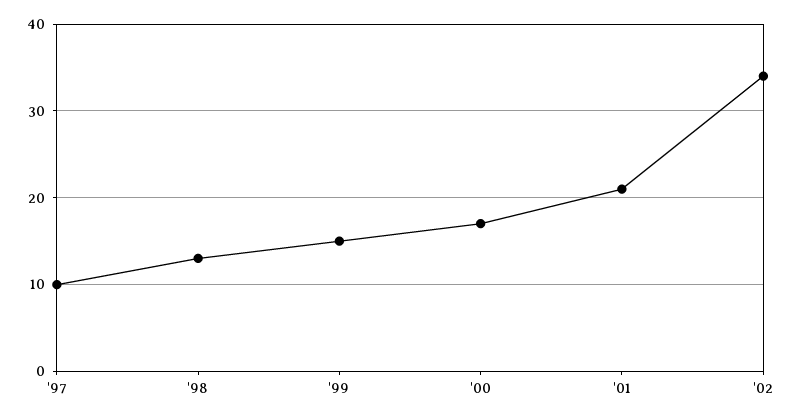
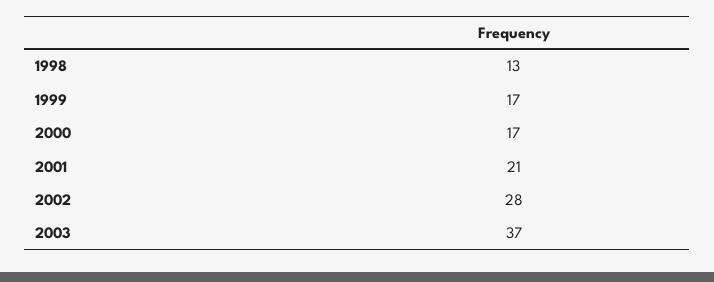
'97: 10 -> none
'99: 15 -> 17
'02: 34 -> 28
2003: none -> 37

